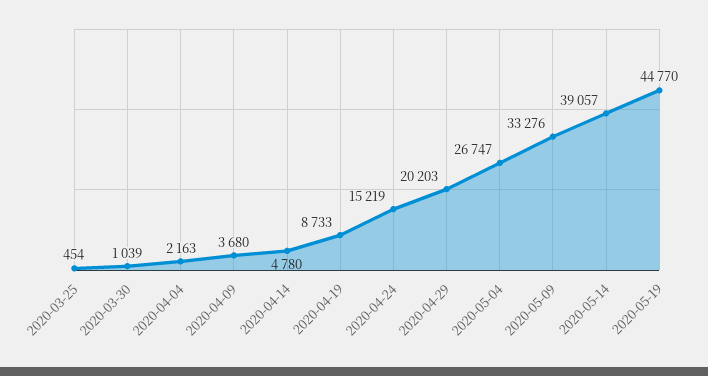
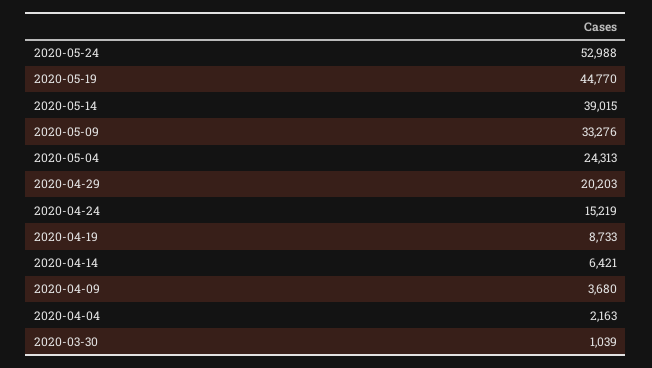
2020-03-25: 454 -> none
2020-04-14: 4780 -> 6421
2020-05-04: 26747 -> 24313
2020-05-14: 39057 -> 39015
2020-05-24: none -> 52988

